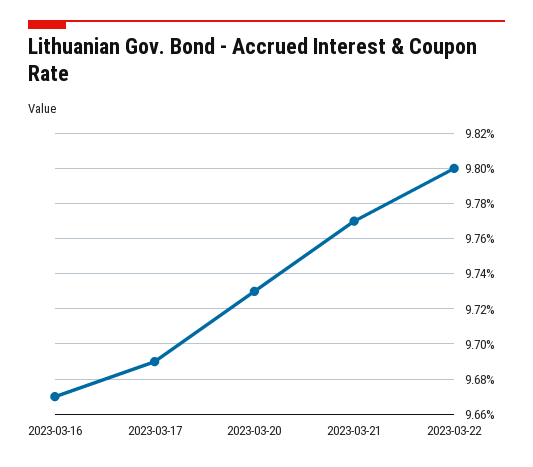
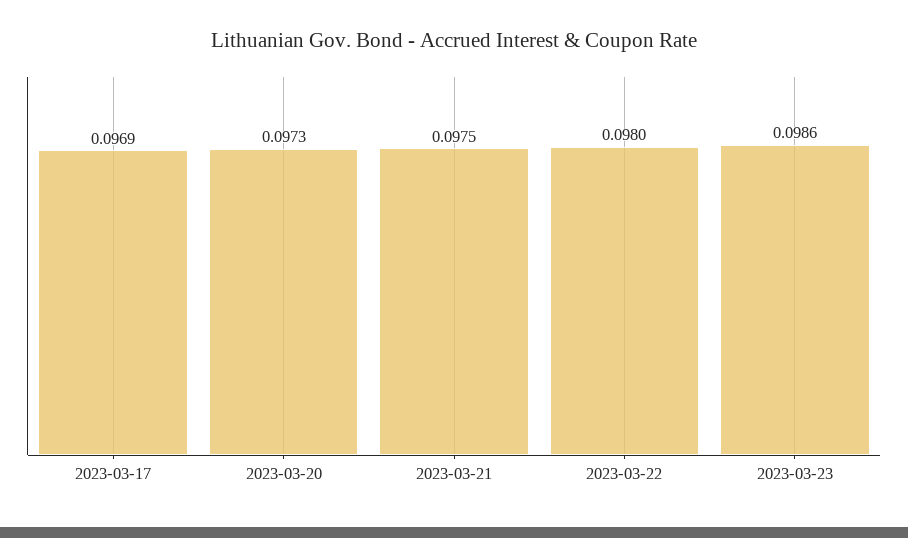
2023-03-16: 0.0967 -> none
2023-03-21: 0.0977 -> 0.0975
2023-03-23: none -> 0.0986

